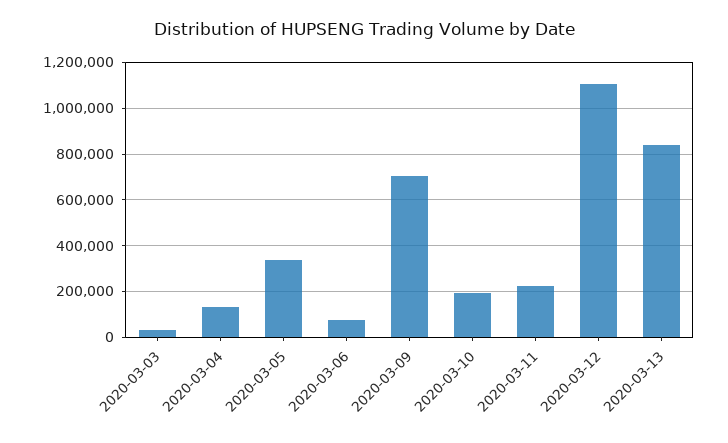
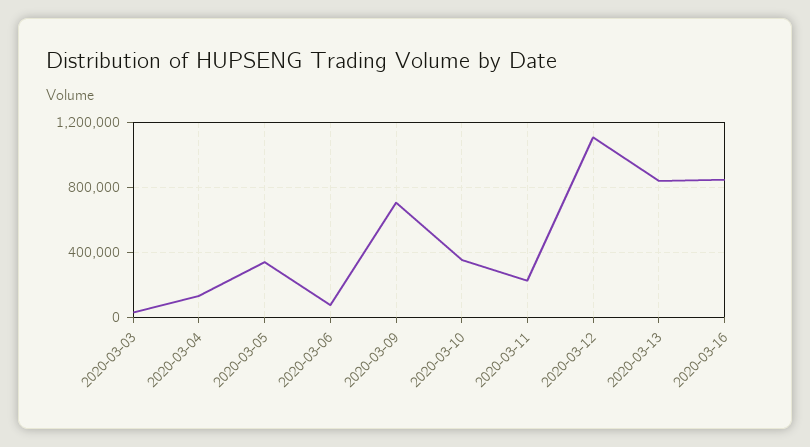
2020-03-10: 200000 -> 350000
2020-03-16: none -> 850000

